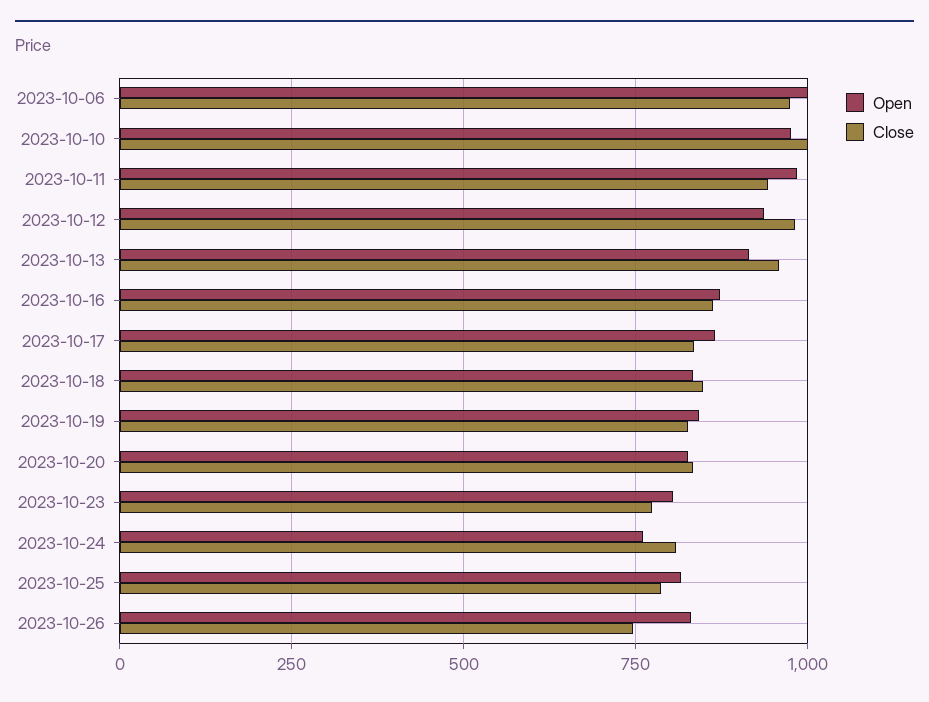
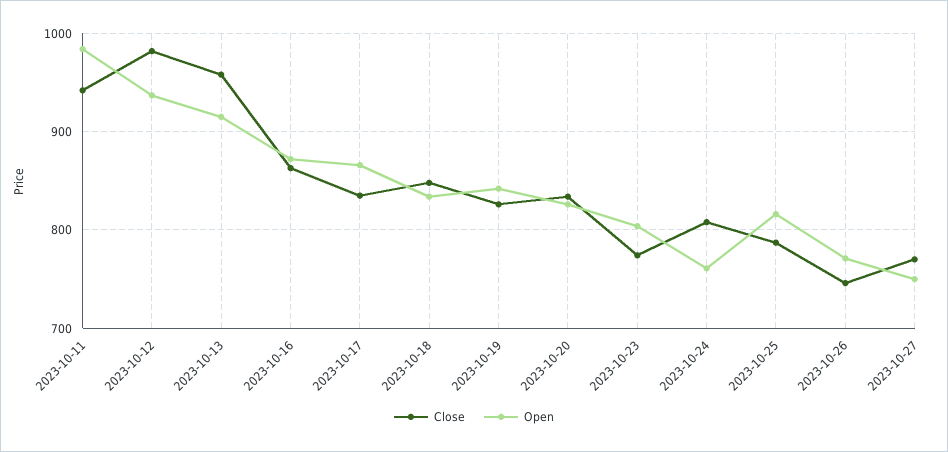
Open, 2023-10-06: 1000 -> none
Close, 2023-10-06: 975 -> none
Open, 2023-10-10: 975 -> none
Close, 2023-10-10: 1000 -> none
Open, 2023-10-26: 825 -> 770
Close, 2023-10-27: none -> 770
Open, 2023-10-27: none -> 750

